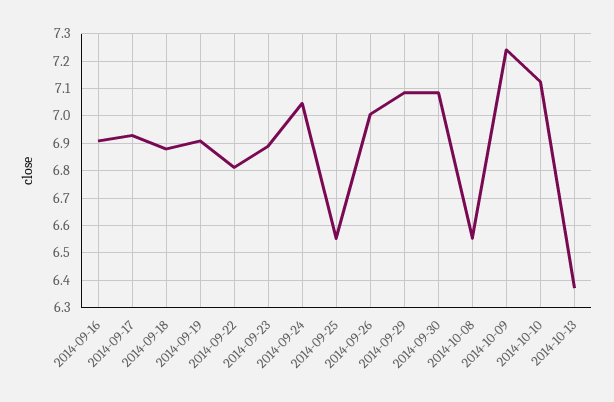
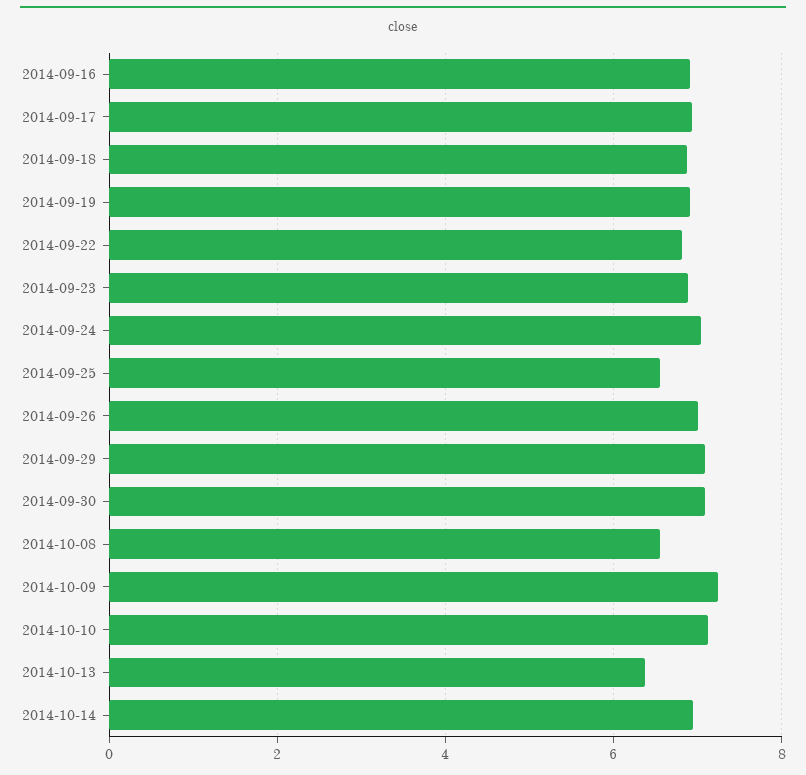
2014-10-14: none -> 7

